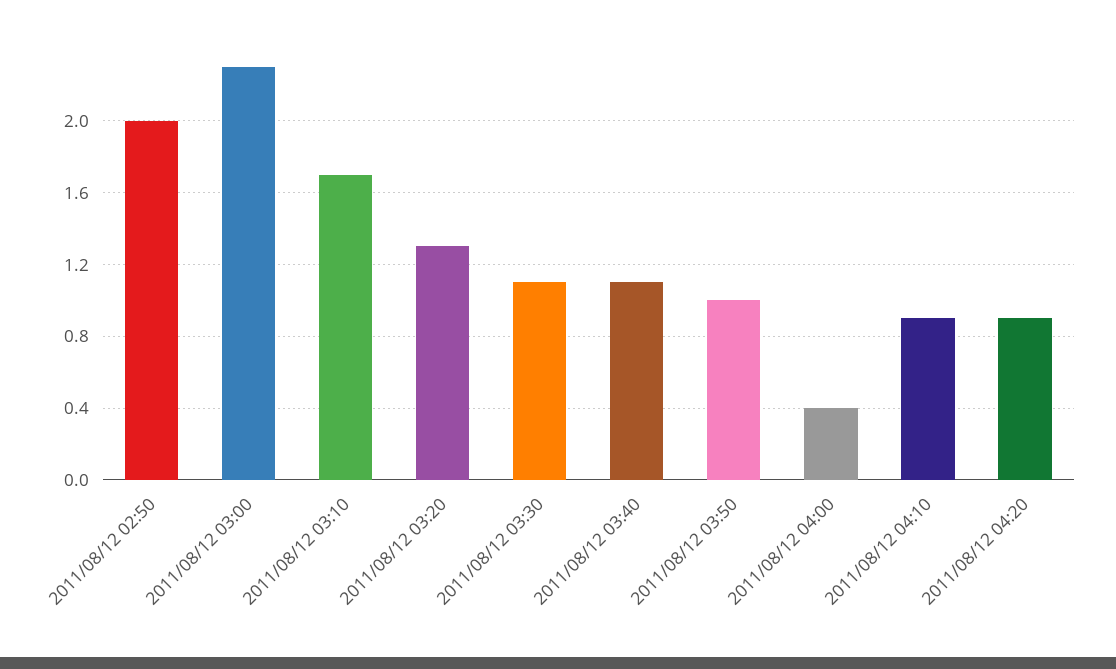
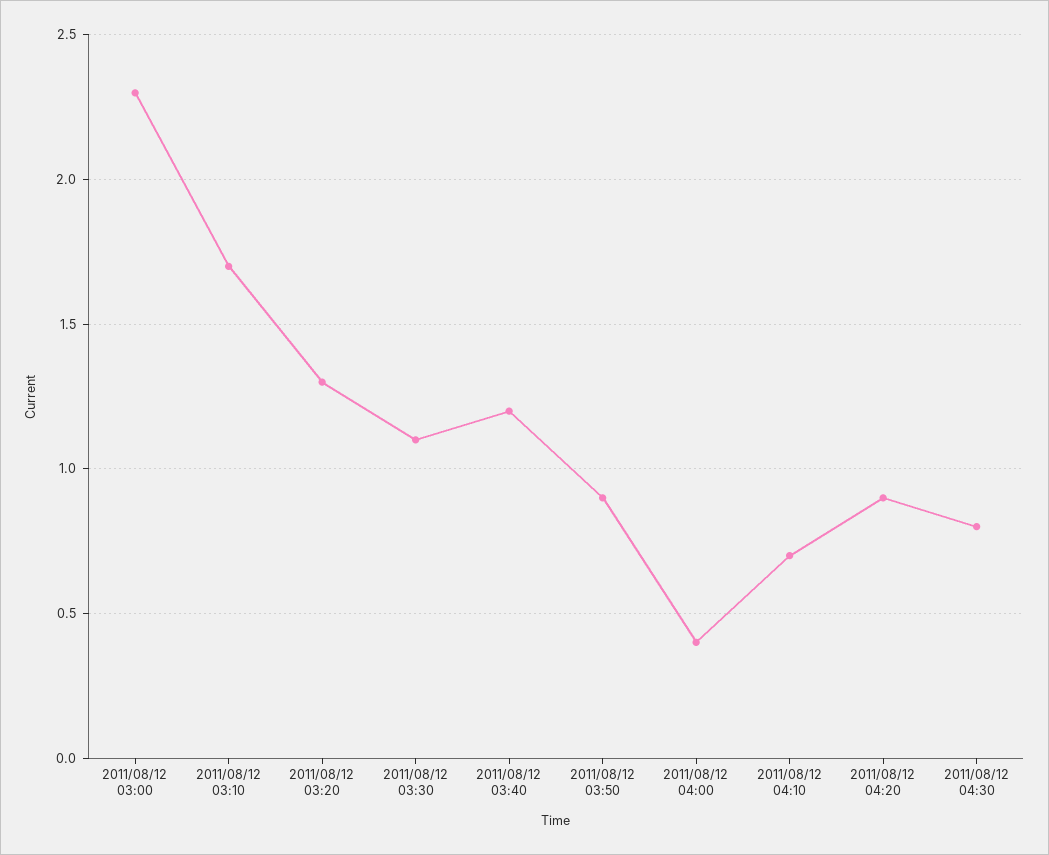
2011/08/12 02:50: 2 -> none
2011/08/12 03:40: 1.1 -> 1.2
2011/08/12 03:50: 1 -> 0.9
2011/08/12 04:10: 0.9 -> 0.7
2011/08/12 04:30: none -> 0.8

